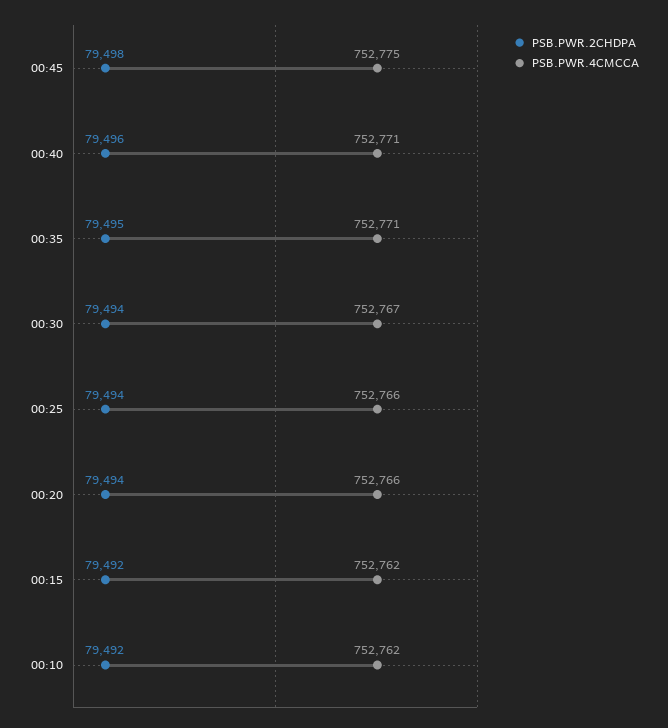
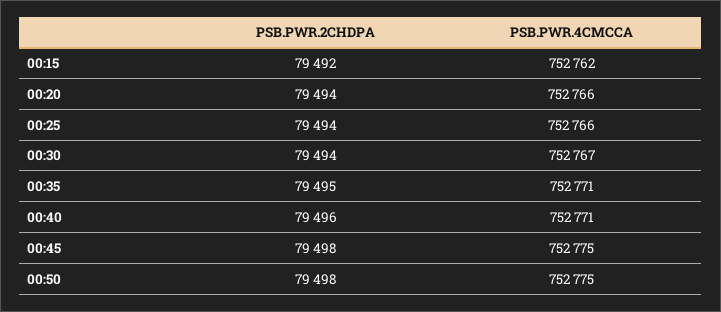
PSB.PWR.2CHDPA, 00:10: 79492 -> none
PSB.PWR.4CMCCA, 00:10: 752762 -> none
PSB.PWR.2CHDPA, 00:50: none -> 79498
PSB.PWR.4CMCCA, 00:50: none -> 752775

